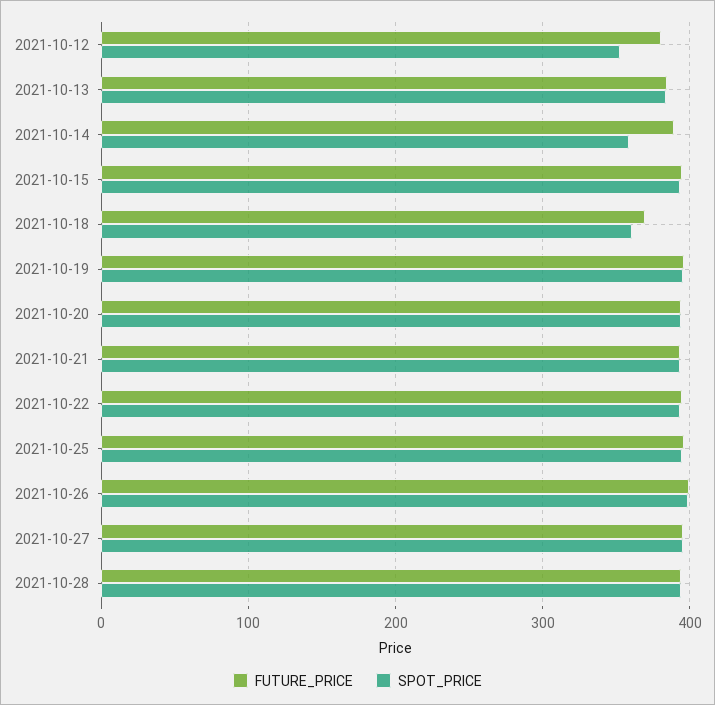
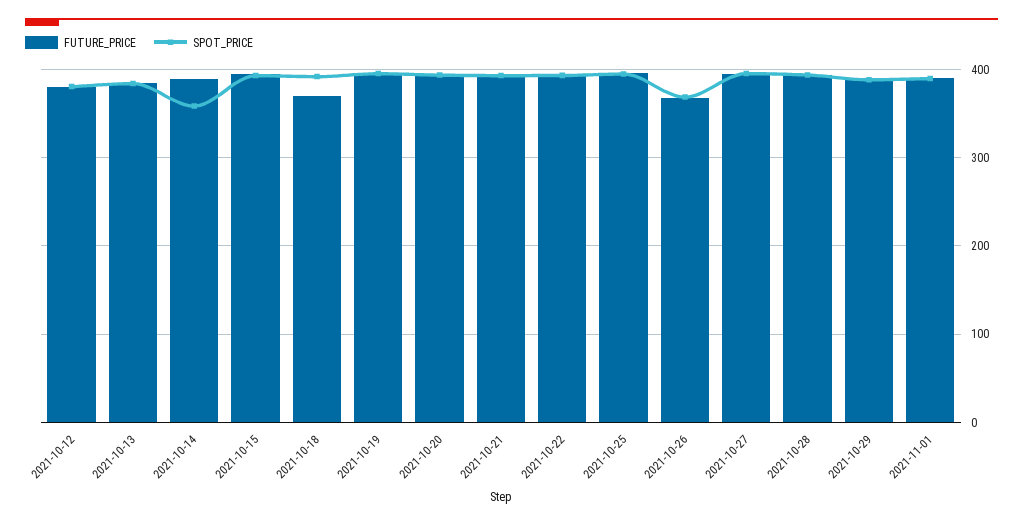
SPOT_PRICE, 2021-10-12: 350 -> 380
SPOT_PRICE, 2021-10-18: 360 -> 390
FUTURE_PRICE, 2021-10-26: 400 -> 370
SPOT_PRICE, 2021-10-26: 400 -> 370
FUTURE_PRICE, 2021-10-29: none -> 390
SPOT_PRICE, 2021-10-29: none -> 390
FUTURE_PRICE, 2021-11-01: none -> 390
SPOT_PRICE, 2021-11-01: none -> 390

